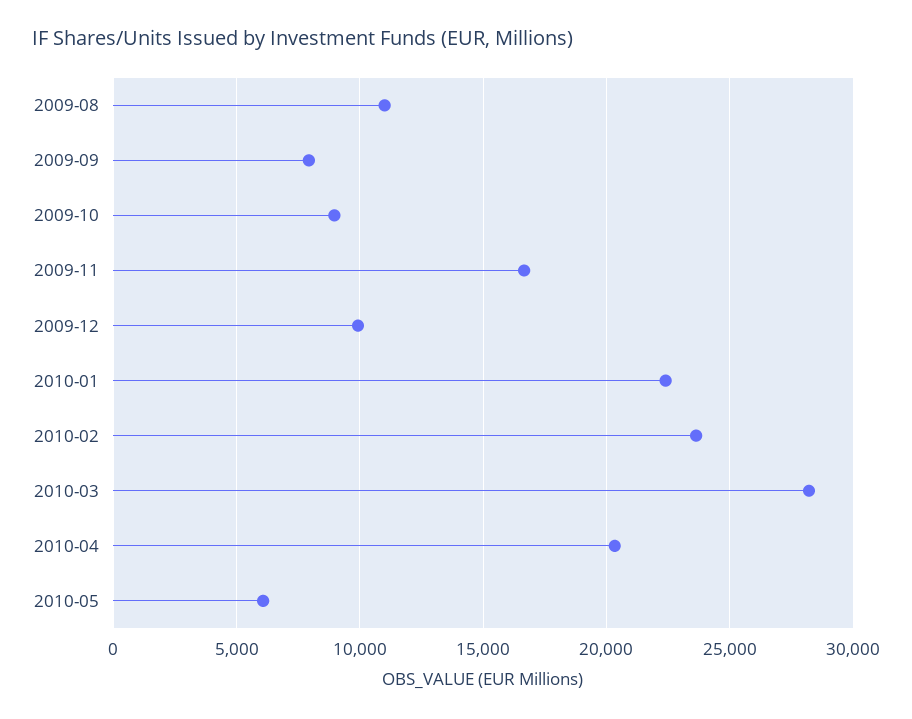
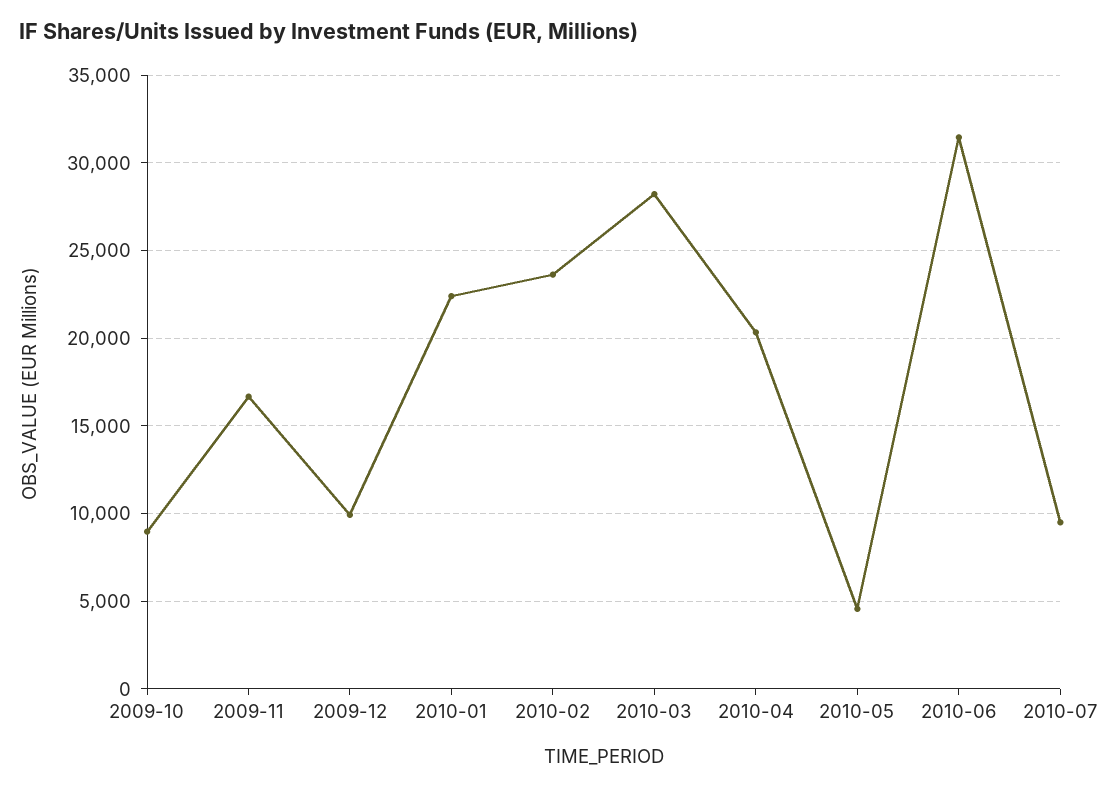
2009-08: 11000 -> none
2009-09: 8000 -> none
2010-05: 6000 -> 4500
2010-06: none -> 31500
2010-07: none -> 9500

